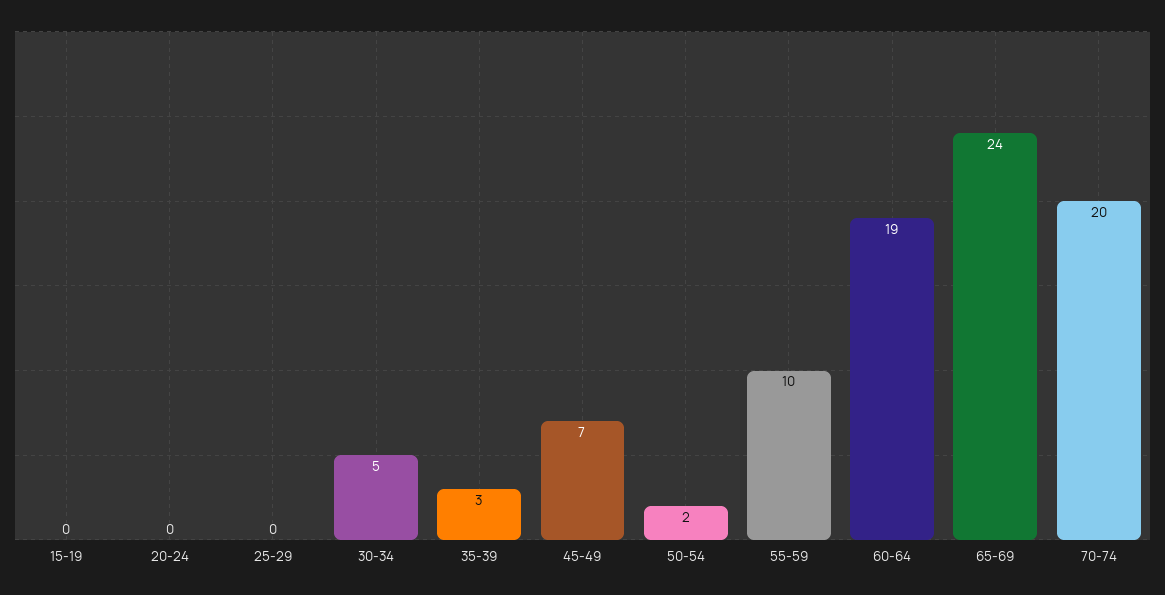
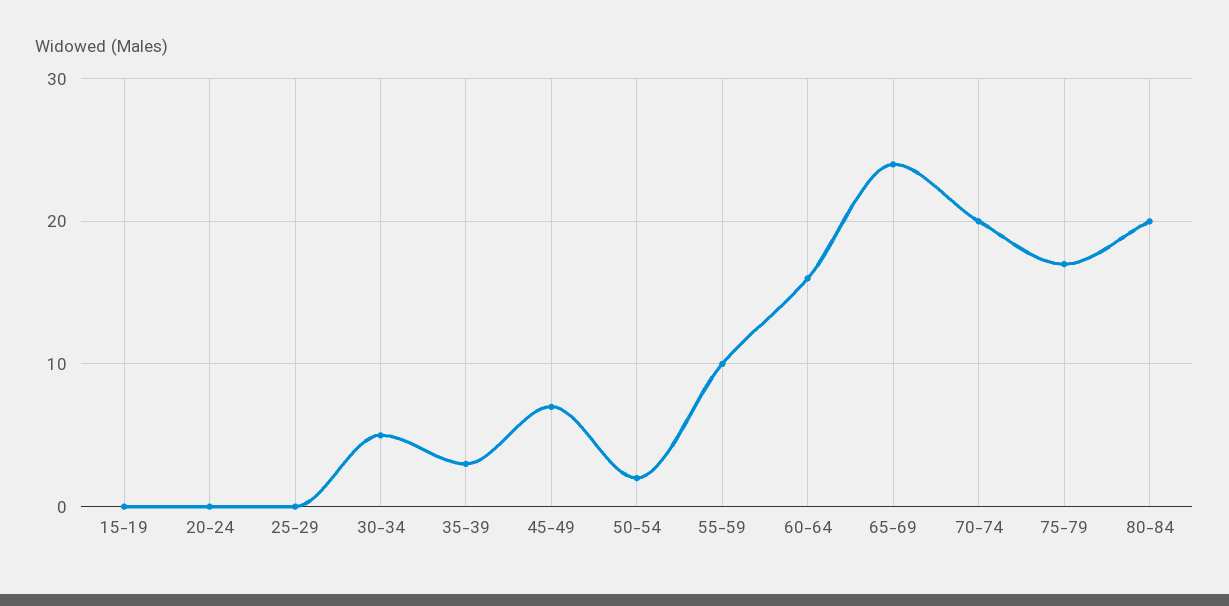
60-64: 19 -> 16
75-79: none -> 17
80-84: none -> 20

